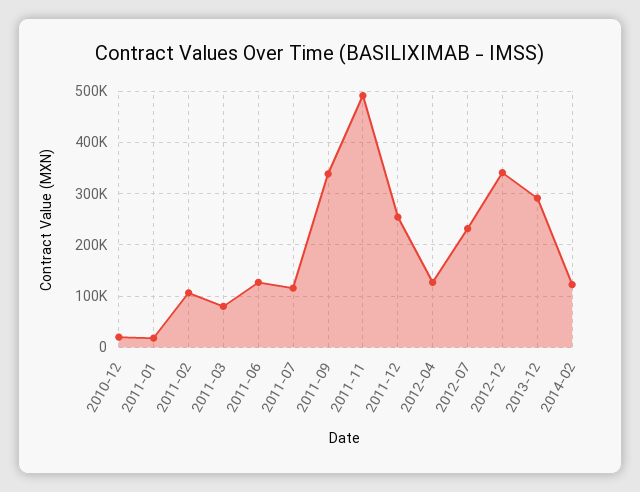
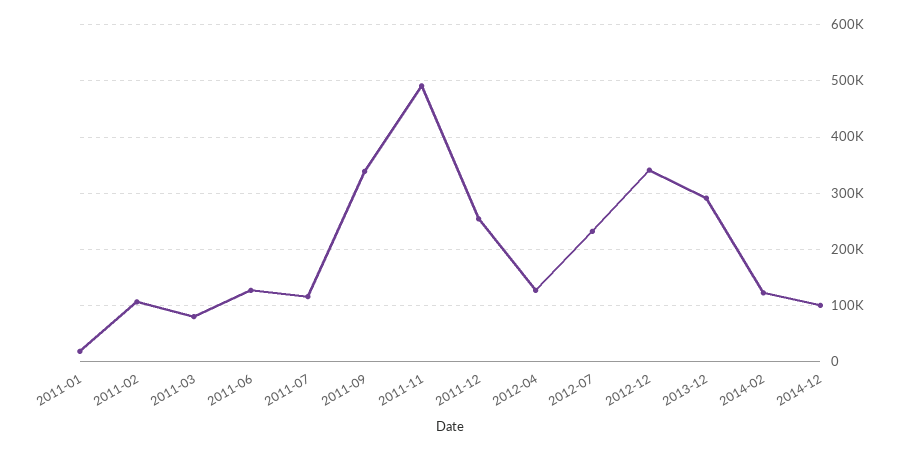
2010-12: 20000 -> none
2014-12: none -> 100000

